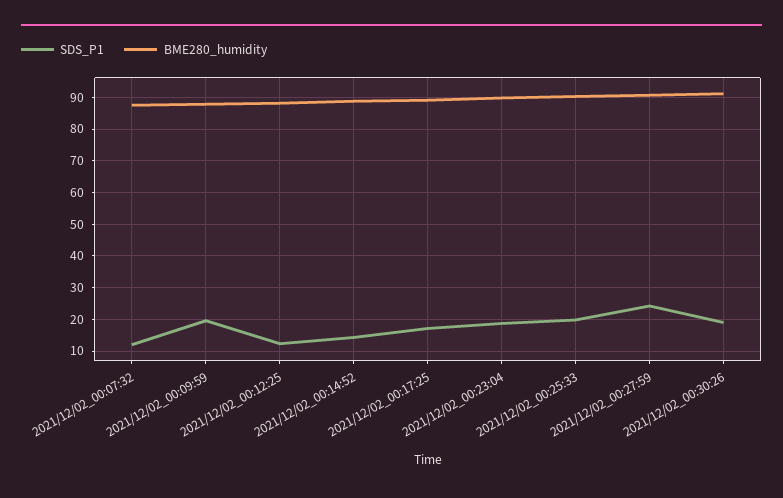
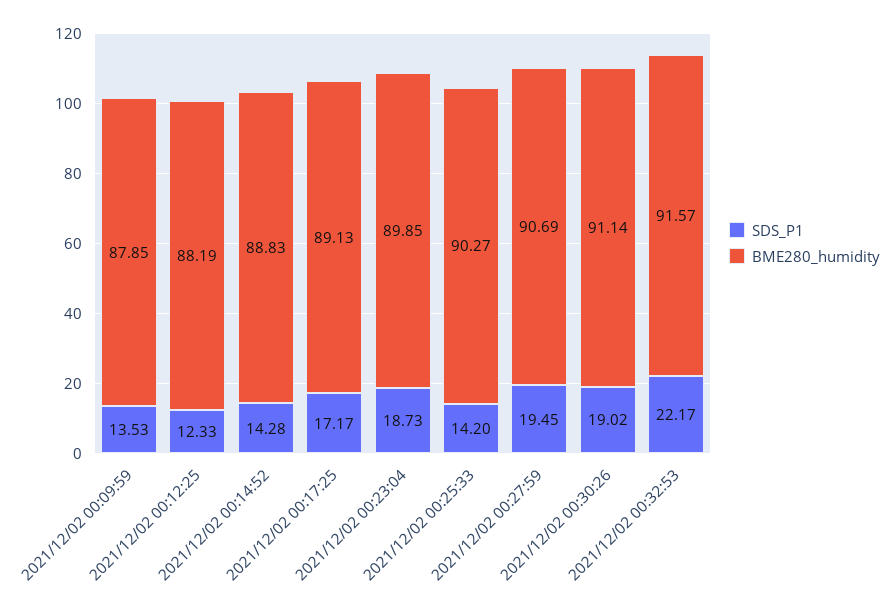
SDS_P1, 2021/12/02_00:07:32: 12 -> none
BME280_humidity, 2021/12/02_00:07:32: 88 -> none
SDS_P1, 2021/12/02_00:09:59: 20 -> 13.53
SDS_P1, 2021/12/02_00:25:33: 20 -> 14.2
SDS_P1, 2021/12/02_00:27:59: 24 -> 19.45
SDS_P1, 2021/12/02 00:32:53: none -> 22.17
BME280_humidity, 2021/12/02 00:32:53: none -> 91.57

